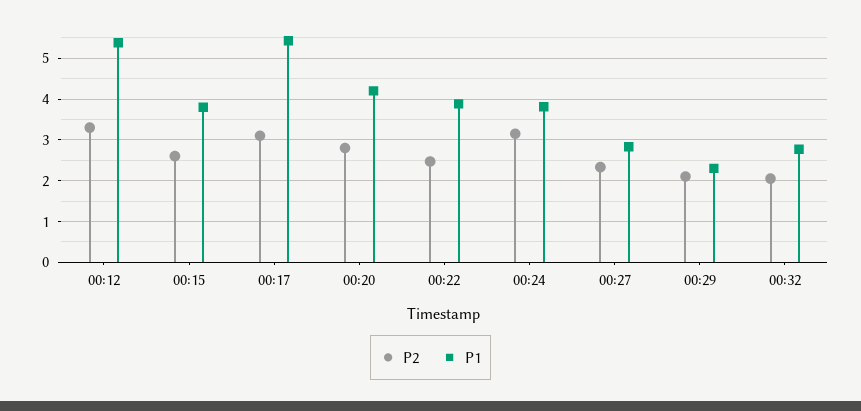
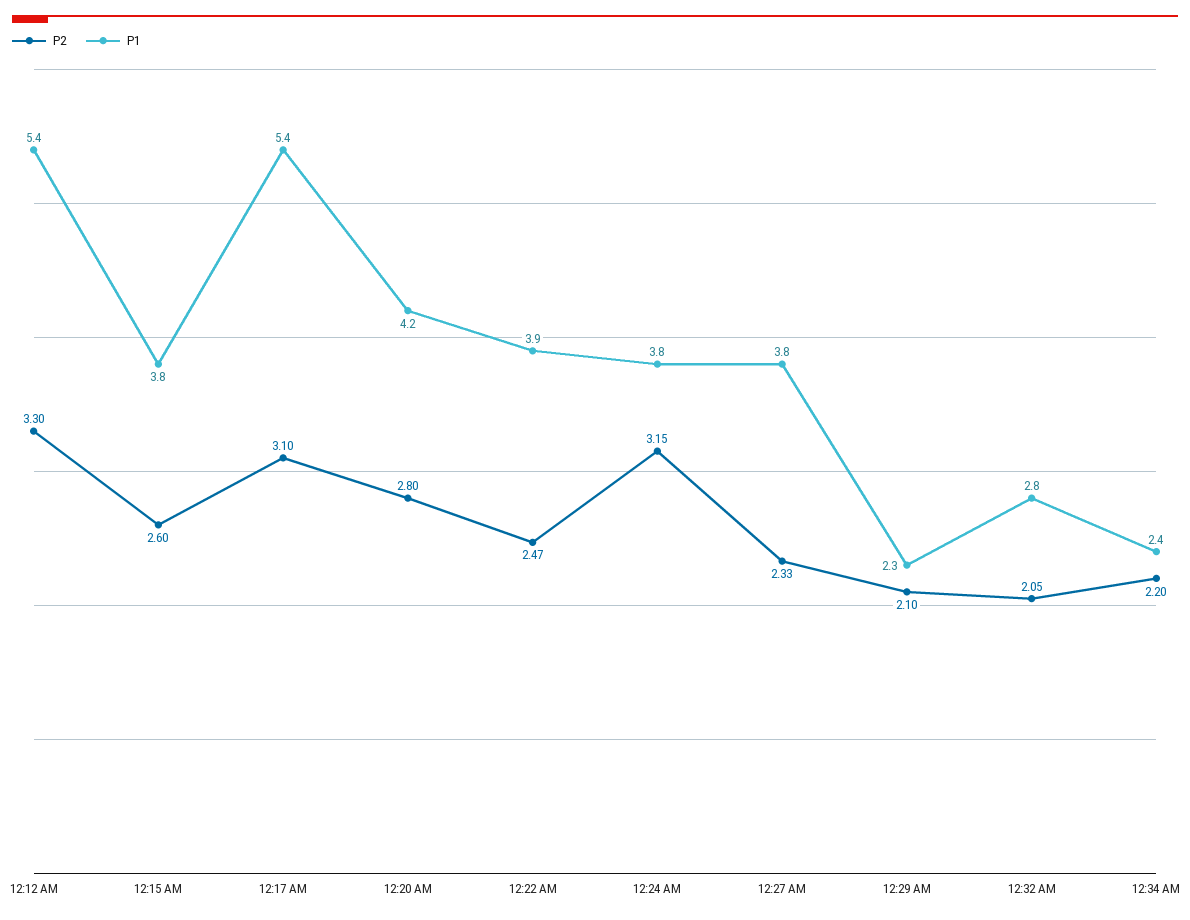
P1, 00:27: 2.8 -> 3.8
P2, 12:34 AM: none -> 2.2
P1, 12:34 AM: none -> 2.4

